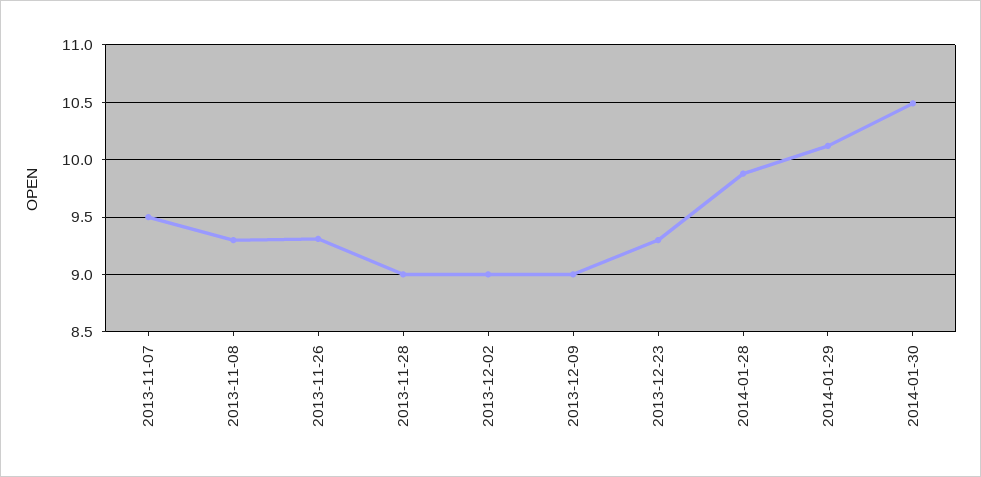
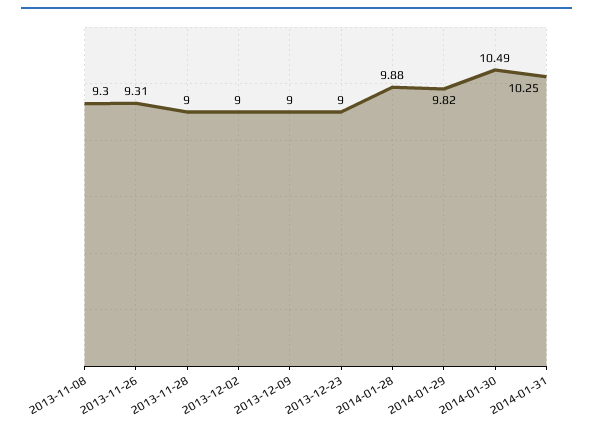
2013-11-07: 9.5 -> none
2013-12-23: 9.3 -> 9
2014-01-29: 10.1 -> 9.82
2014-01-31: none -> 10.25

